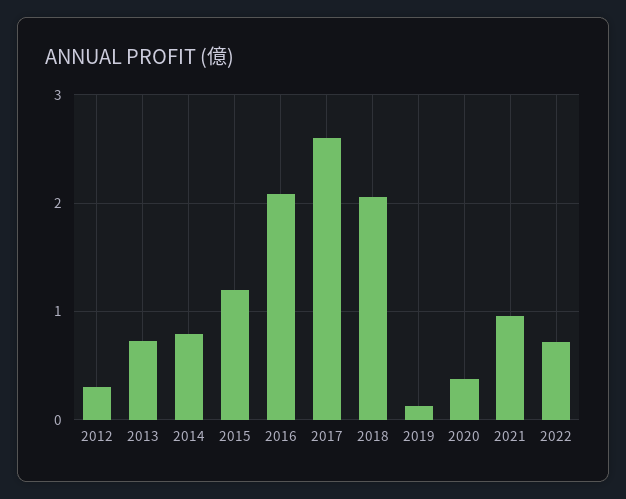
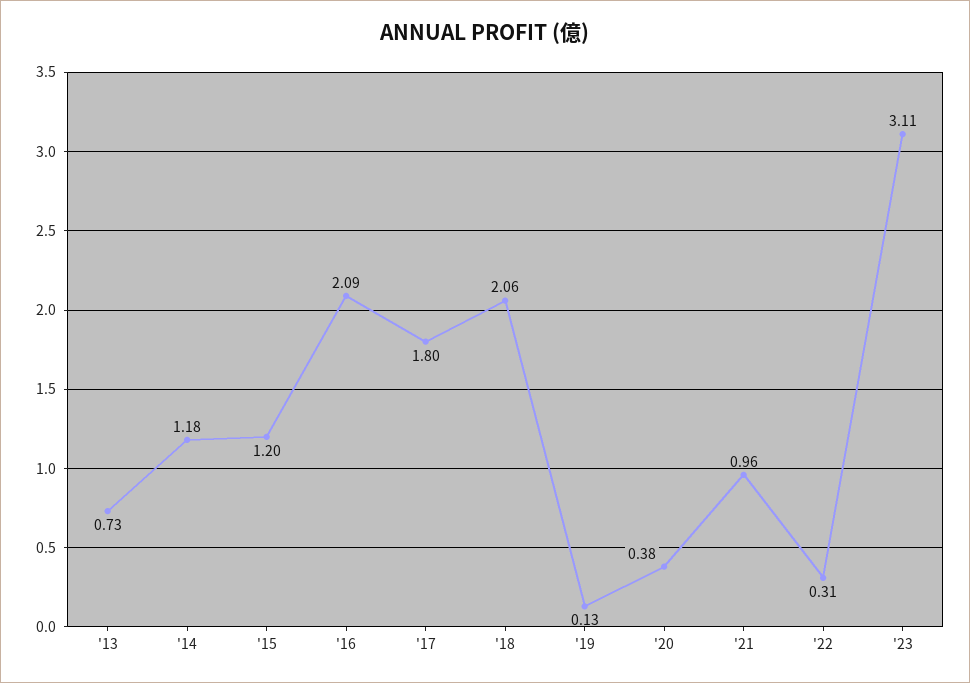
2012: 0.3 -> none
2014: 0.8 -> 1.18
2017: 2.6 -> 1.8
2022: 0.7 -> 0.31
'23: none -> 3.11

